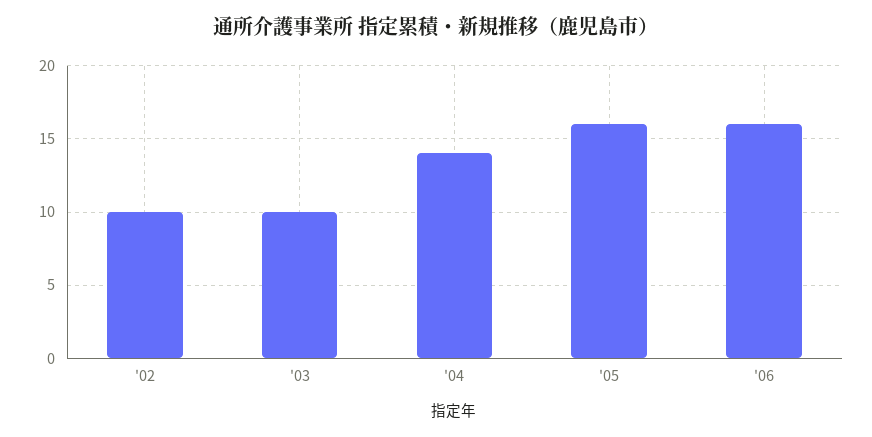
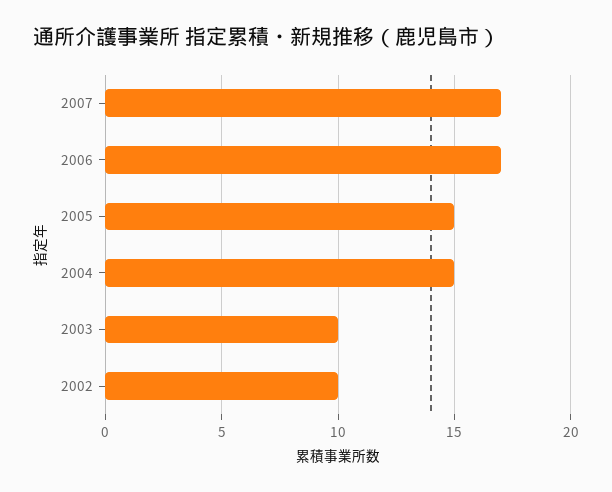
'04: 14 -> 15
'05: 16 -> 15
'06: 16 -> 17
2007: none -> 17

